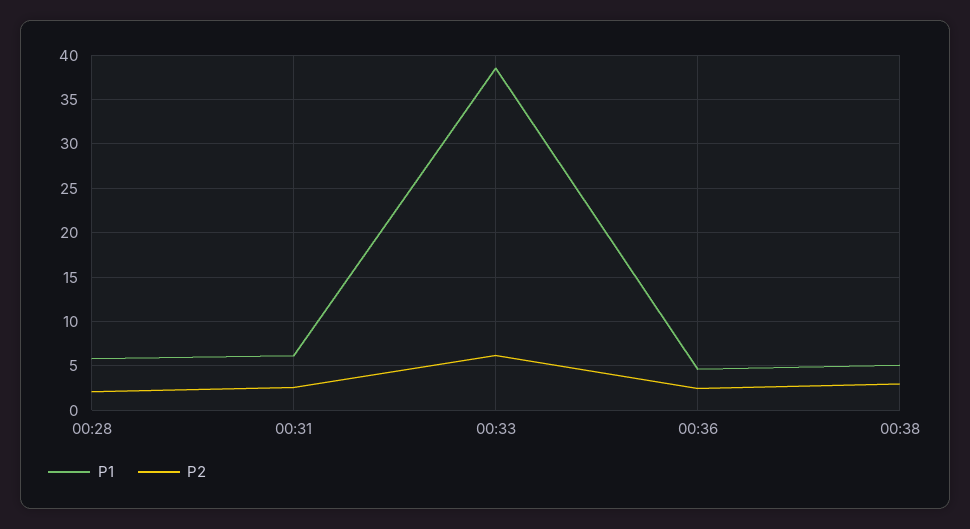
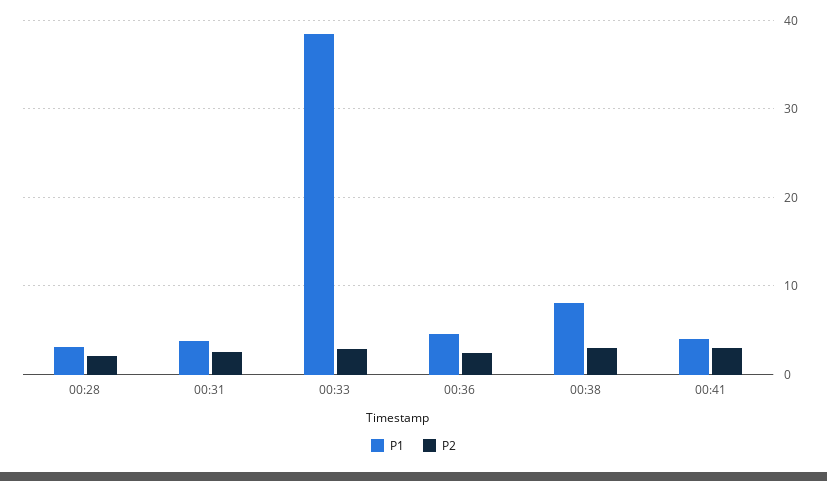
P1, 00:28: 6 -> 3
P1, 00:31: 6 -> 4
P2, 00:33: 6 -> 3
P1, 00:38: 5 -> 8
P1, 00:41: none -> 4
P2, 00:41: none -> 3

